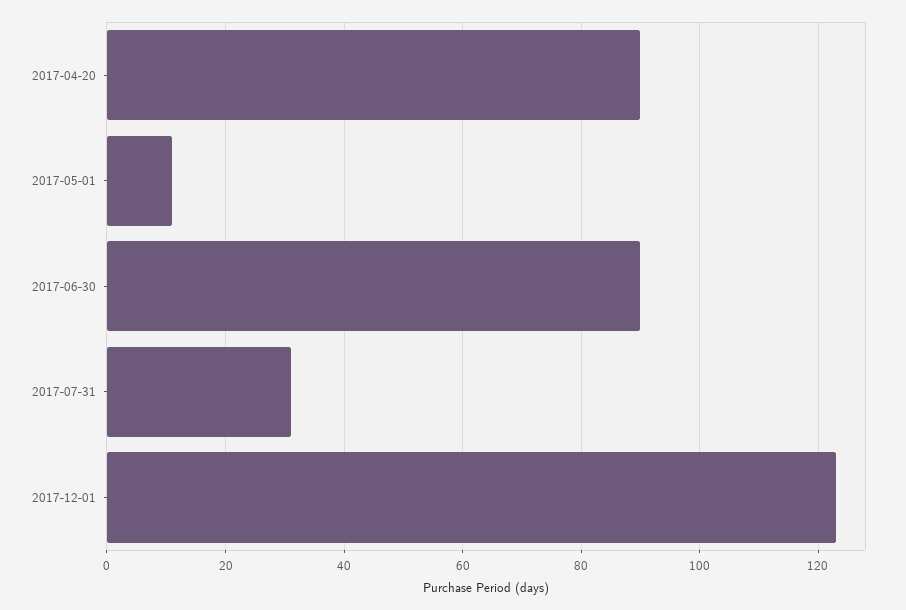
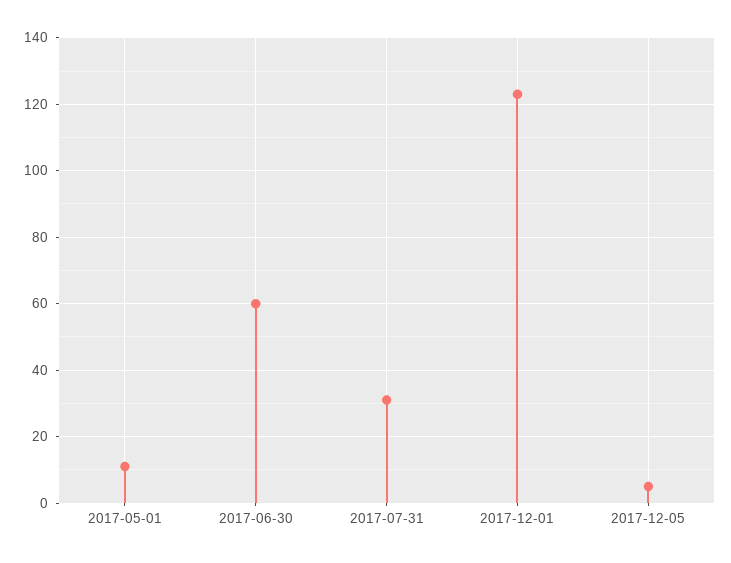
2017-04-20: 90 -> none
2017-06-30: 90 -> 60
2017-12-05: none -> 5

